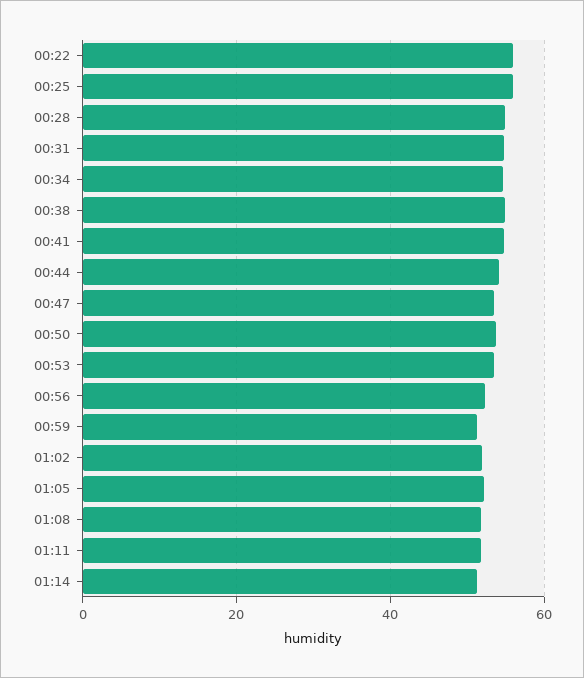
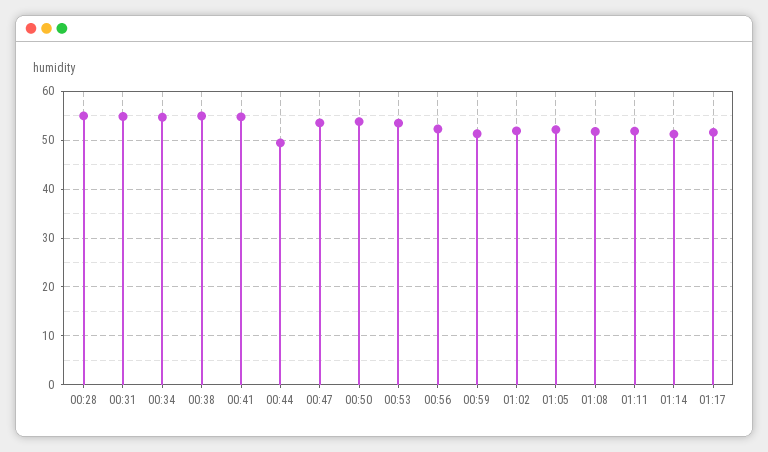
00:22: 56 -> none
00:25: 56 -> none
00:44: 54 -> 50
01:17: none -> 52

